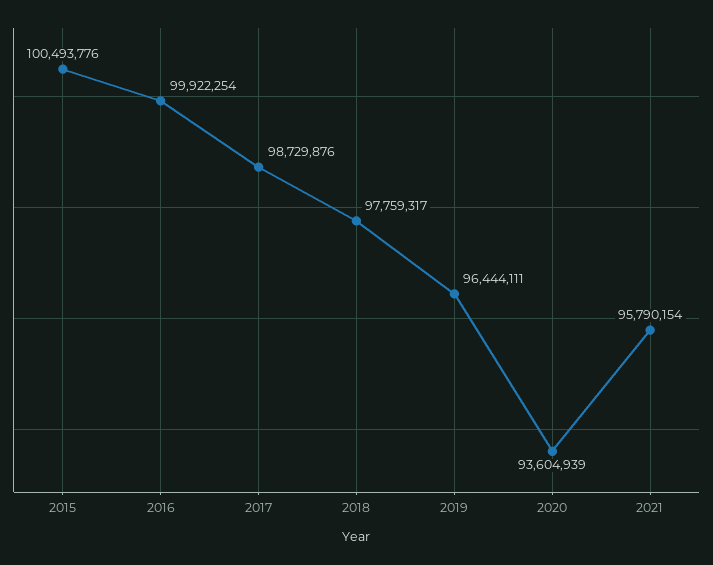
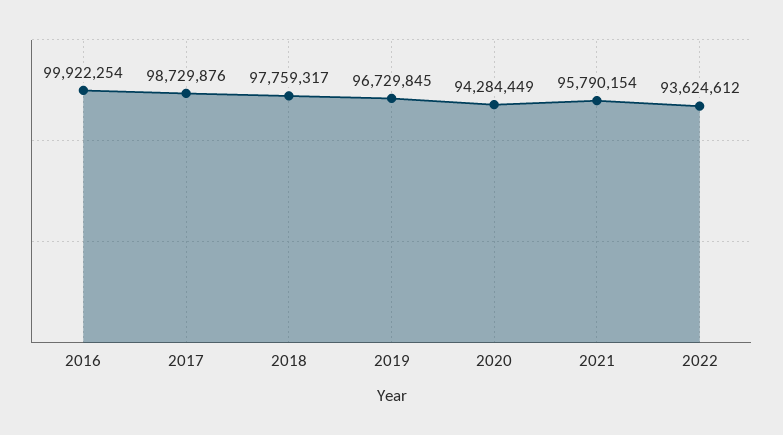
2015: 100493776 -> none
2019: 96444111 -> 96729845
2020: 93604939 -> 94284449
2022: none -> 93624612

